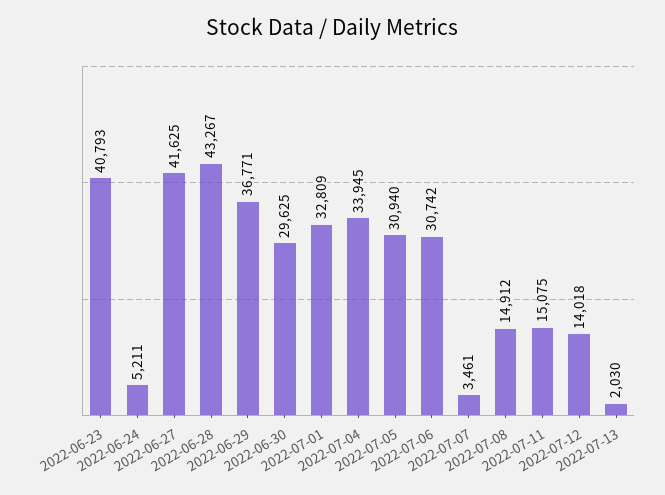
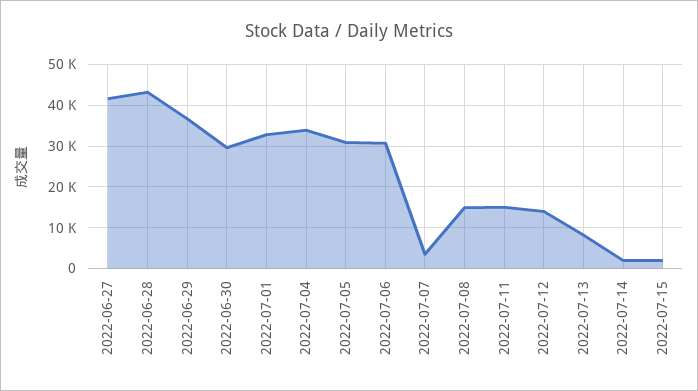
2022-06-23: 40793 -> none
2022-06-24: 5211 -> none
2022-07-13: 2030 -> 8000
2022-07-14: none -> 2000
2022-07-15: none -> 2000

